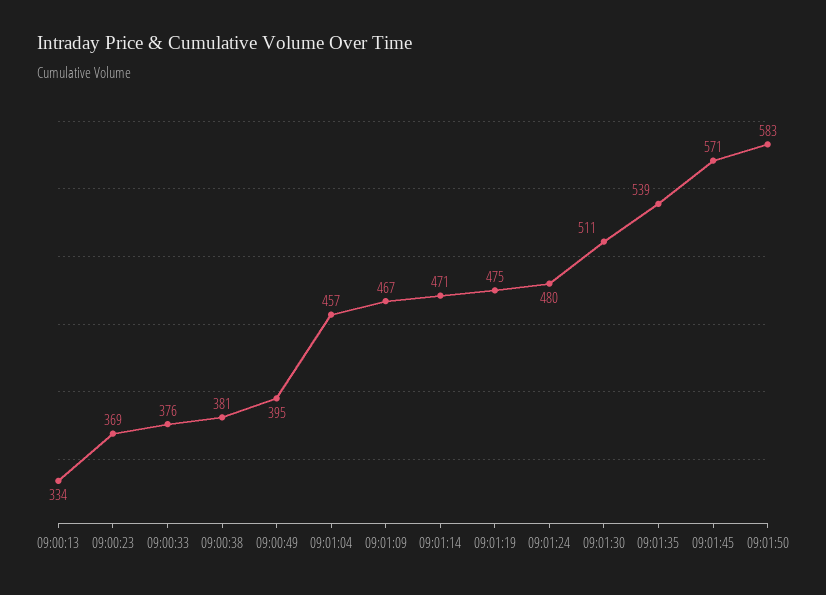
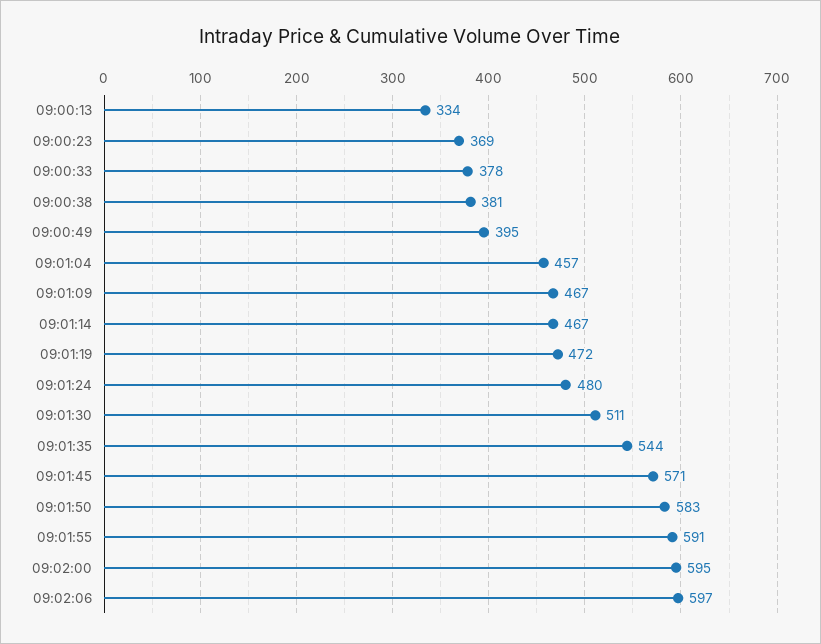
09:00:33: 376 -> 378
09:01:14: 471 -> 467
09:01:19: 475 -> 472
09:01:35: 539 -> 544
09:01:55: none -> 591
09:02:00: none -> 595
09:02:06: none -> 597

